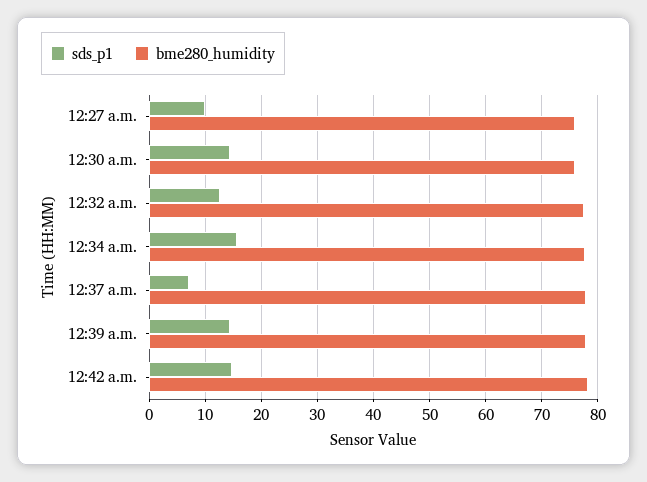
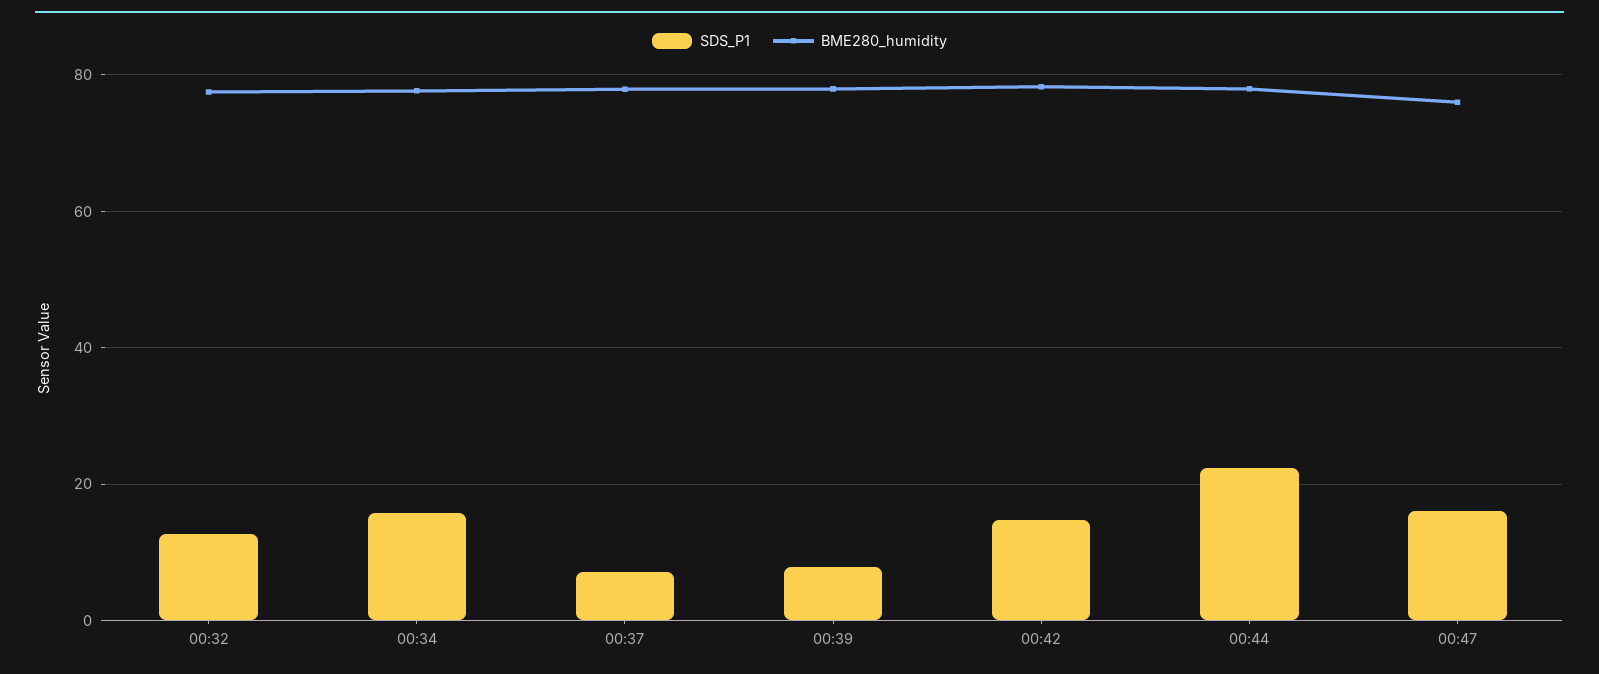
sds_p1, 12:27 a.m.: 10 -> none
bme280_humidity, 12:27 a.m.: 76 -> none
sds_p1, 12:30 a.m.: 14 -> none
bme280_humidity, 12:30 a.m.: 76 -> none
sds_p1, 12:39 a.m.: 14 -> 8
sds_p1, 00:44: none -> 22
bme280_humidity, 00:44: none -> 78
sds_p1, 00:47: none -> 16
bme280_humidity, 00:47: none -> 76

